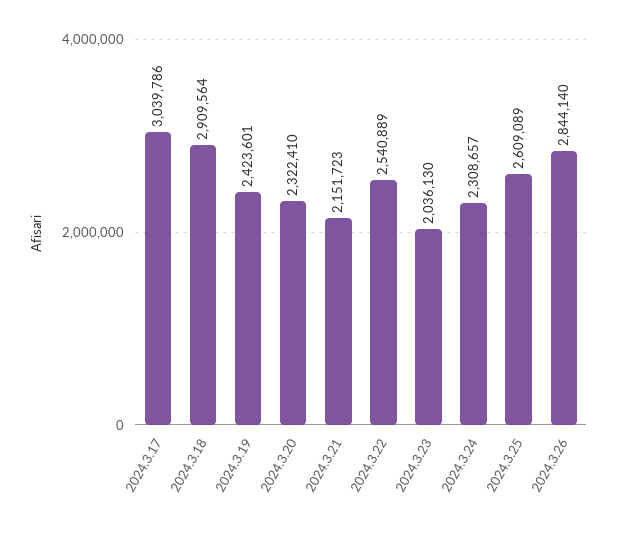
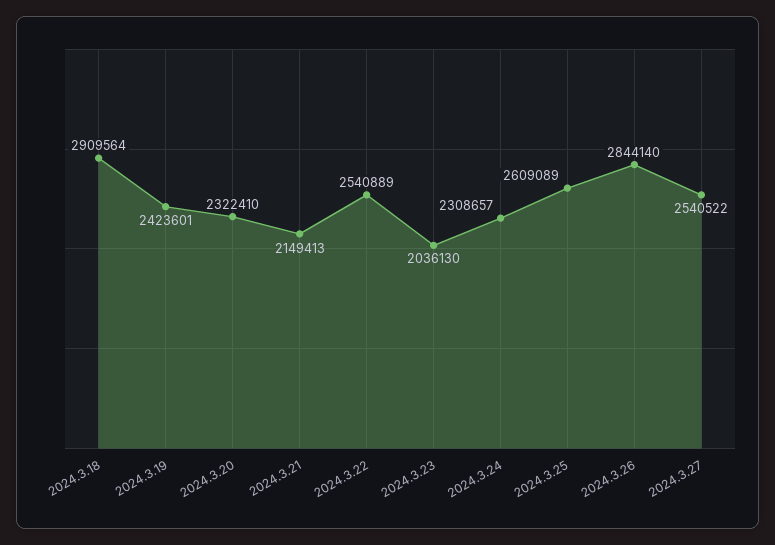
2024.3.17: 3039786 -> none
2024.3.21: 2151723 -> 2149413
2024.3.27: none -> 2540522

